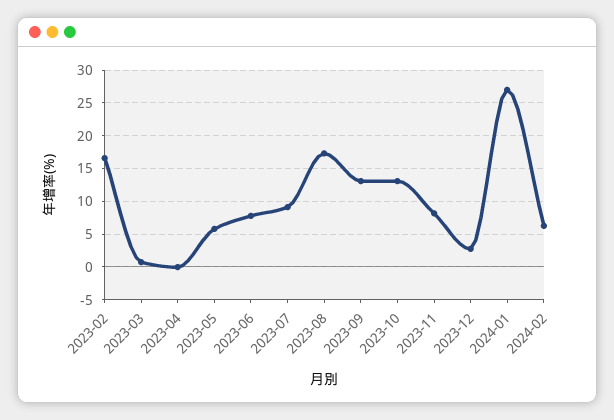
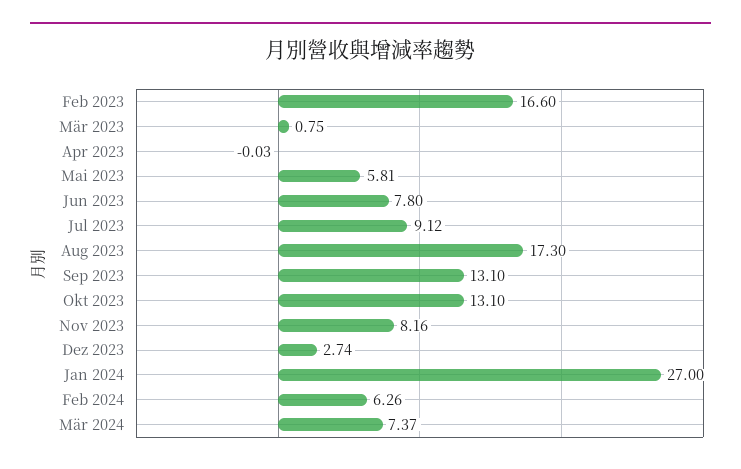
Mär 2024: none -> 7.37

